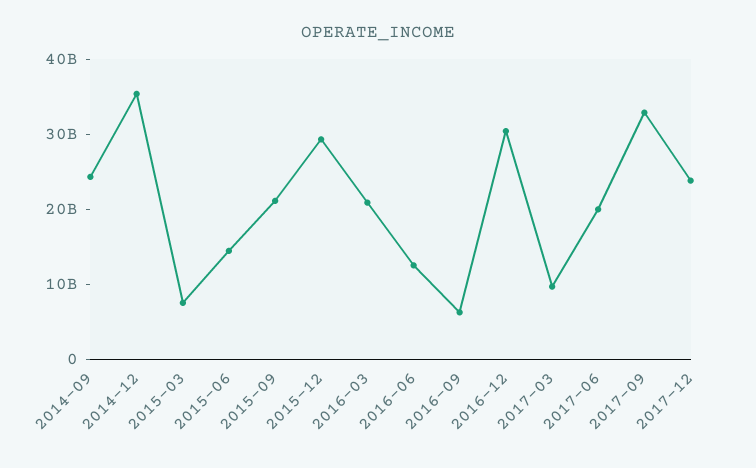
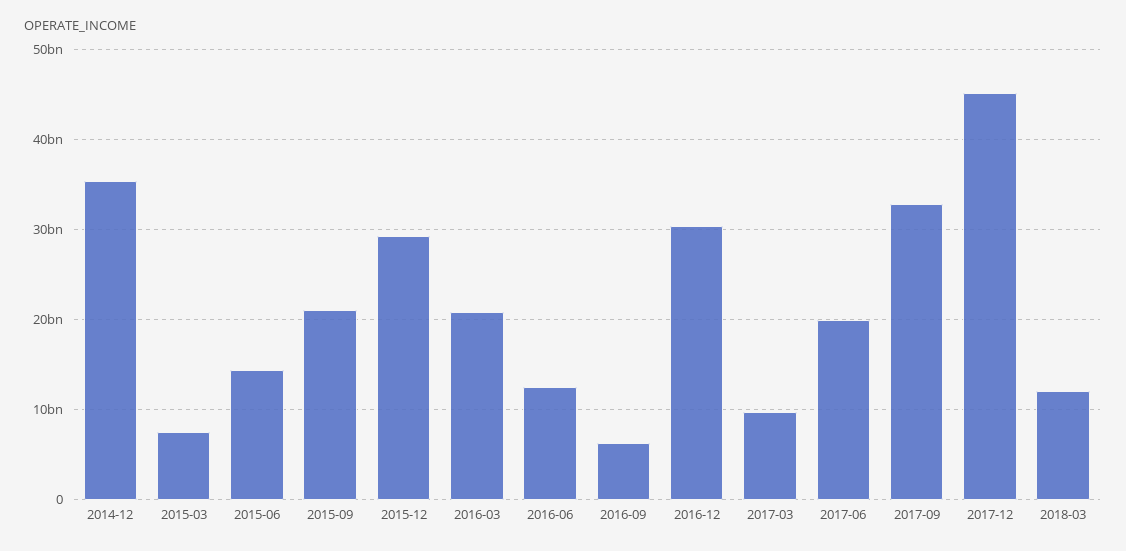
2014-09: 24000000000 -> none
2017-12: 24000000000 -> 45000000000
2018-03: none -> 12000000000

